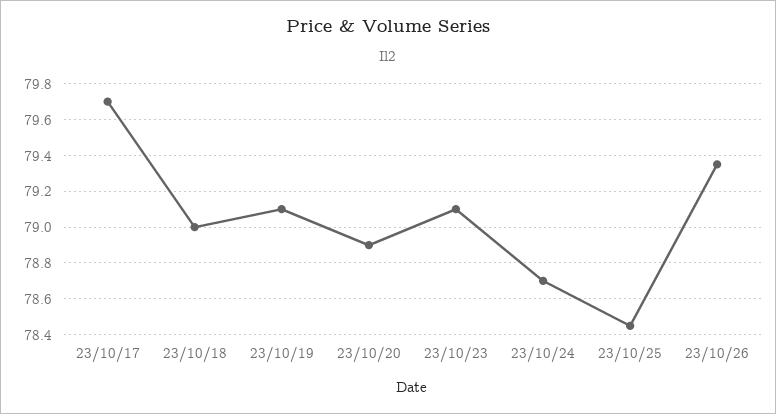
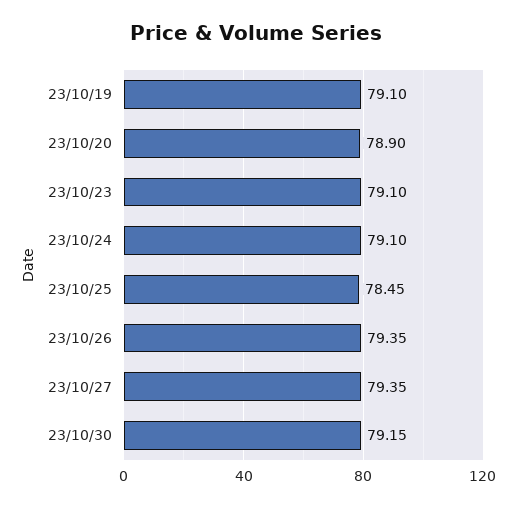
23/10/17: 79.7 -> none
23/10/18: 79 -> none
23/10/24: 78.7 -> 79.1
23/10/27: none -> 79.35
23/10/30: none -> 79.15

